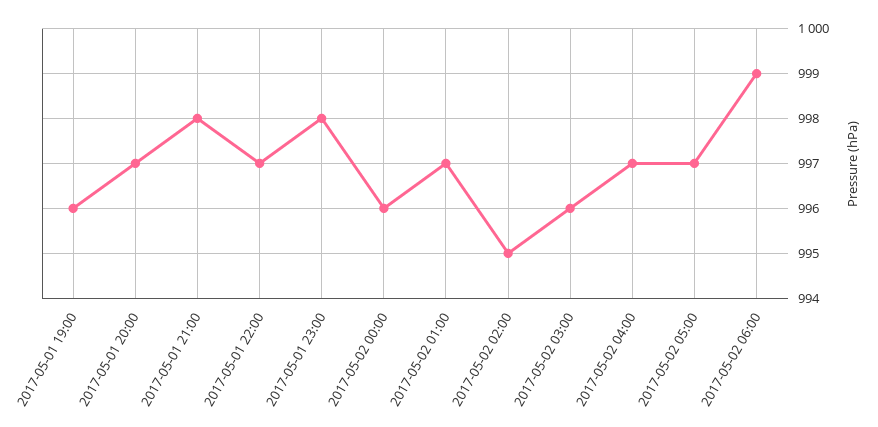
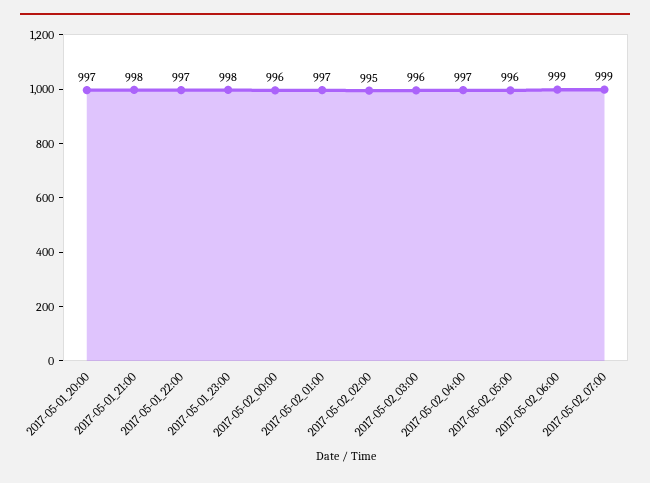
2017-05-01 19:00: 996 -> none
2017-05-02 05:00: 997 -> 996
2017-05-02_07:00: none -> 999

